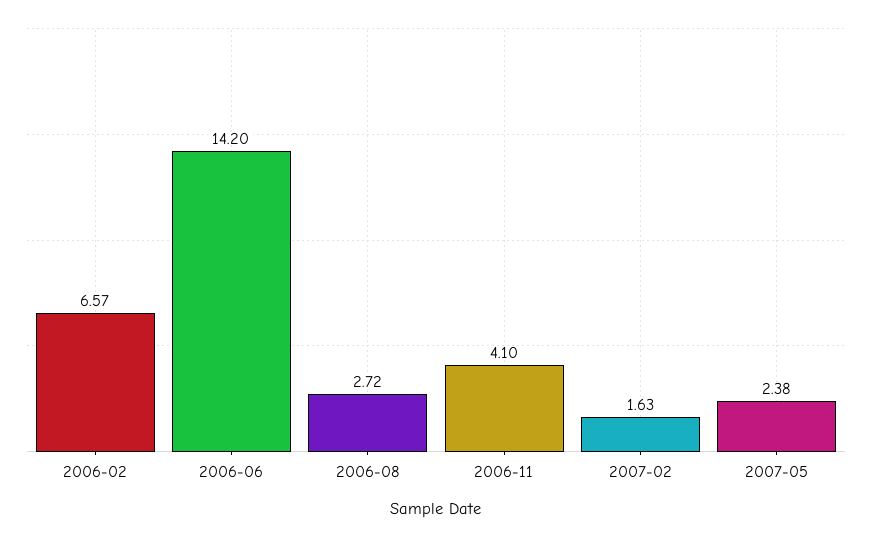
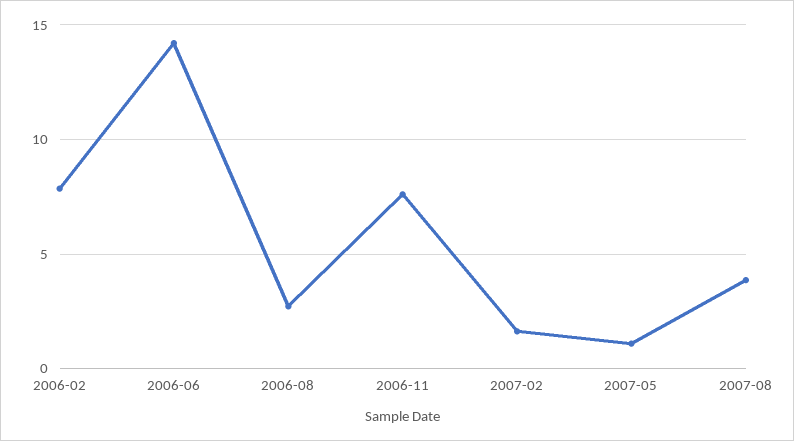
2006-02: 6.57 -> 8
2006-11: 4.1 -> 7.5
2007-05: 2.38 -> 1
2007-08: none -> 4

